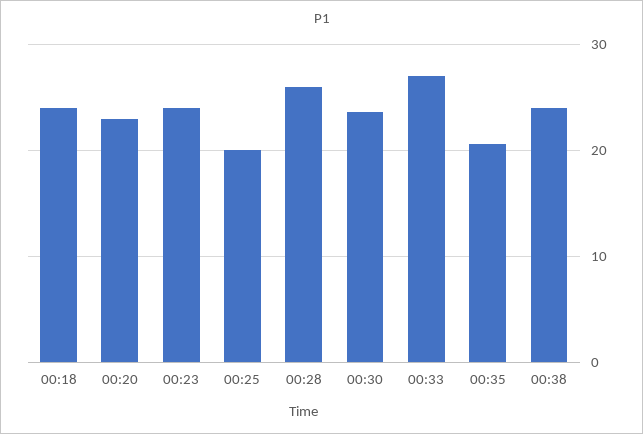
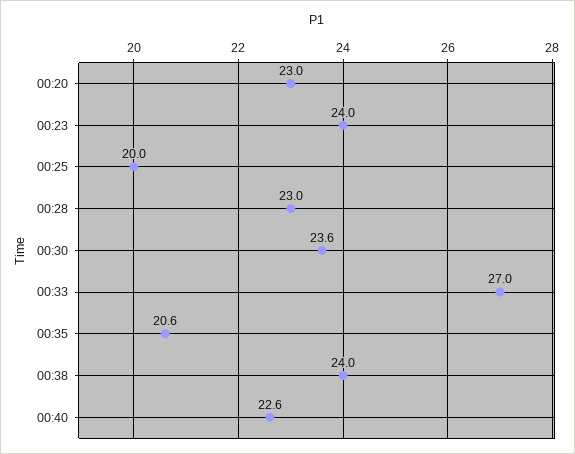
00:18: 24 -> none
00:28: 26 -> 23
00:40: none -> 22.6

